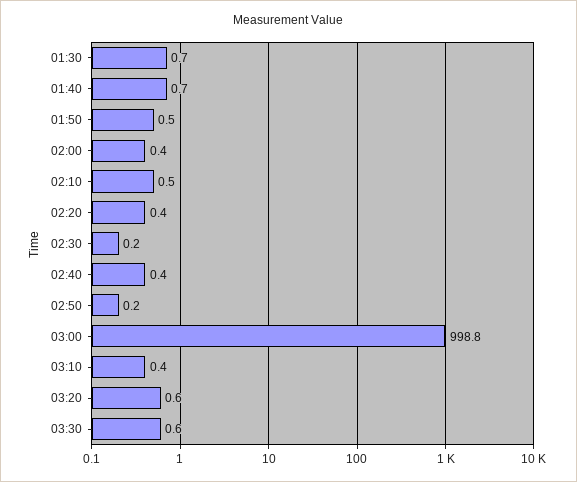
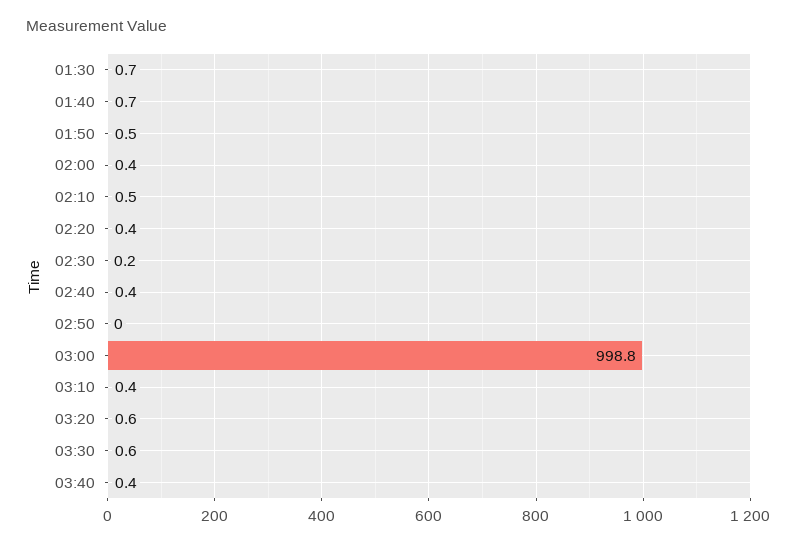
02:50: 0.2 -> 0
03:40: none -> 0.4

